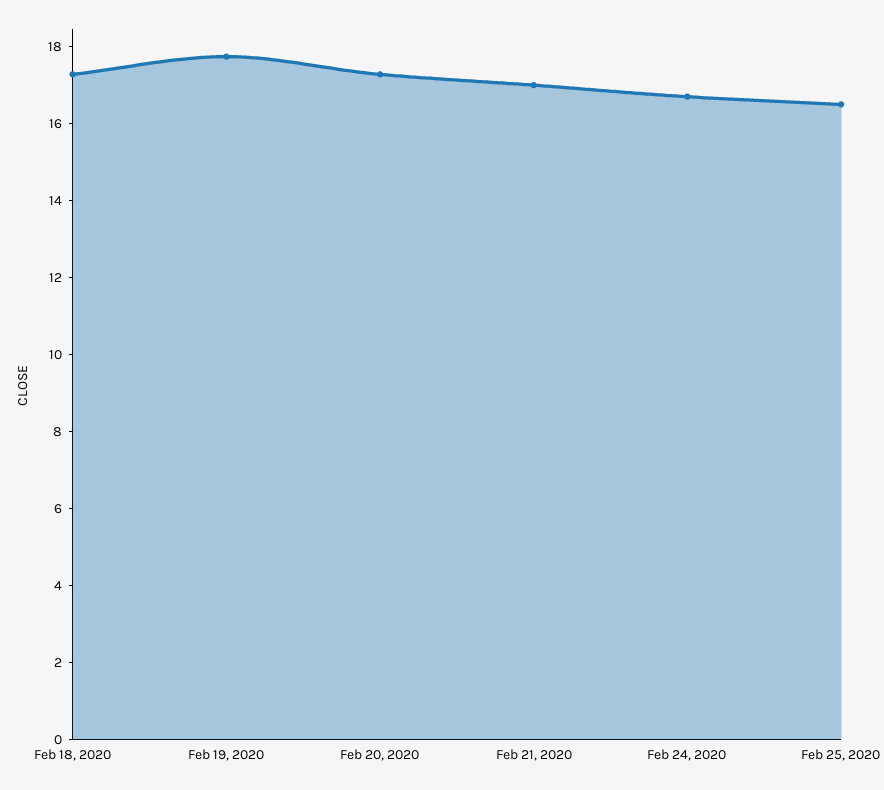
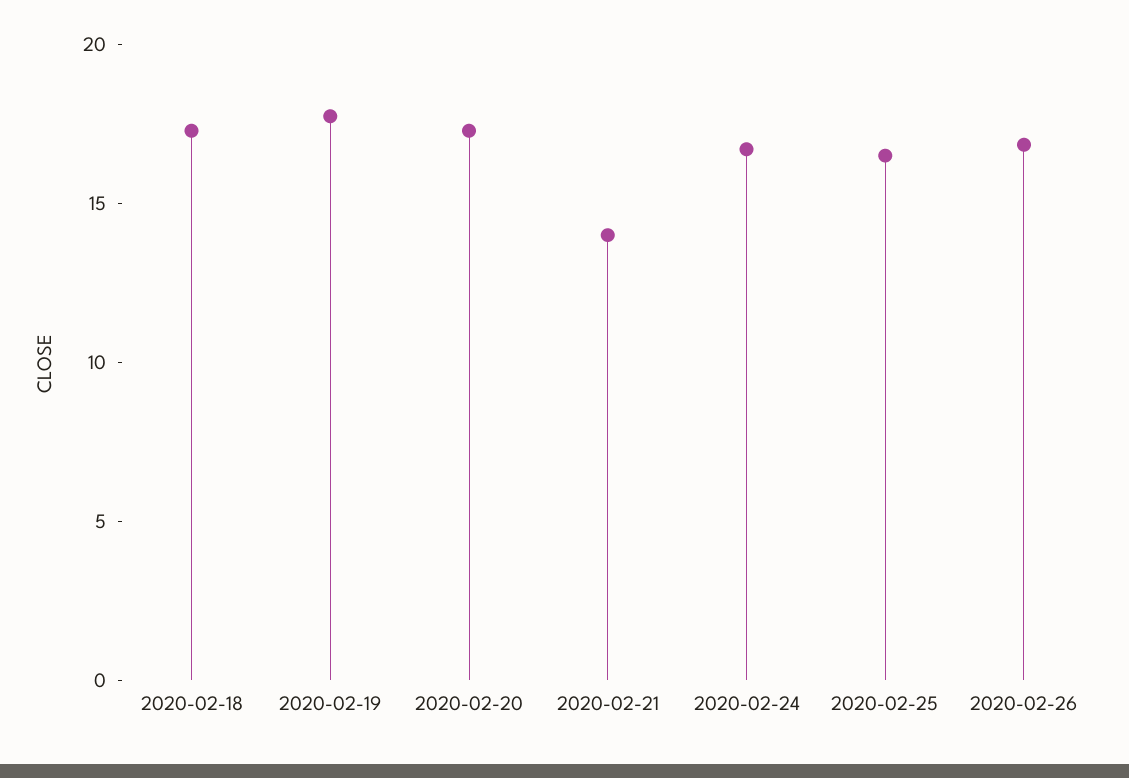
Feb 21, 2020: 17 -> 14
2020-02-26: none -> 17

